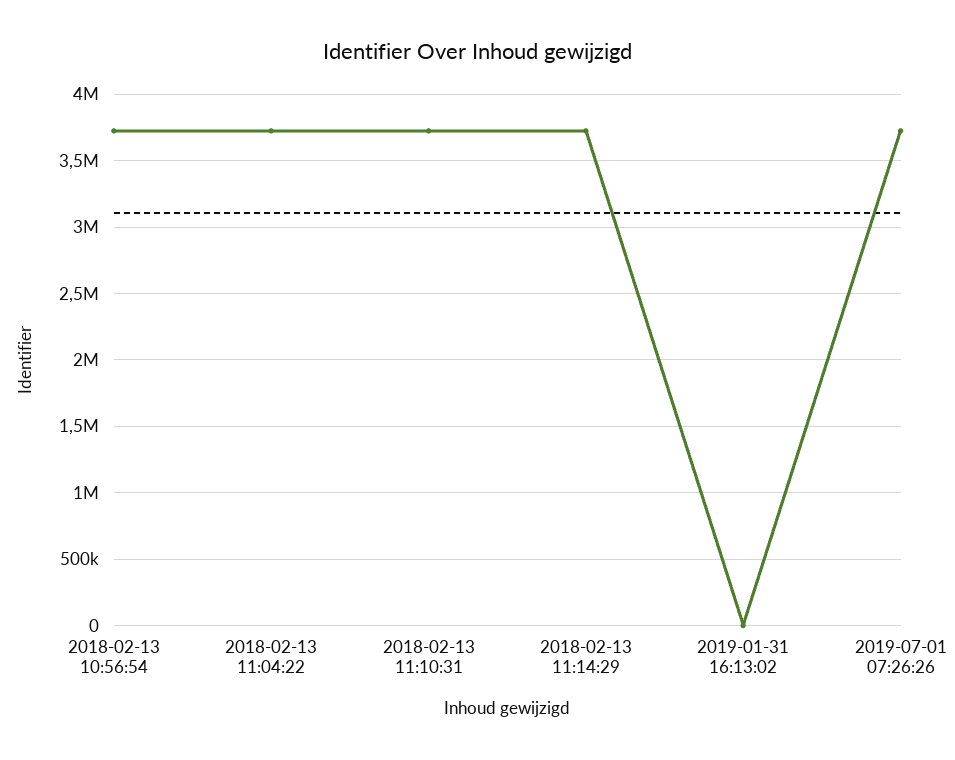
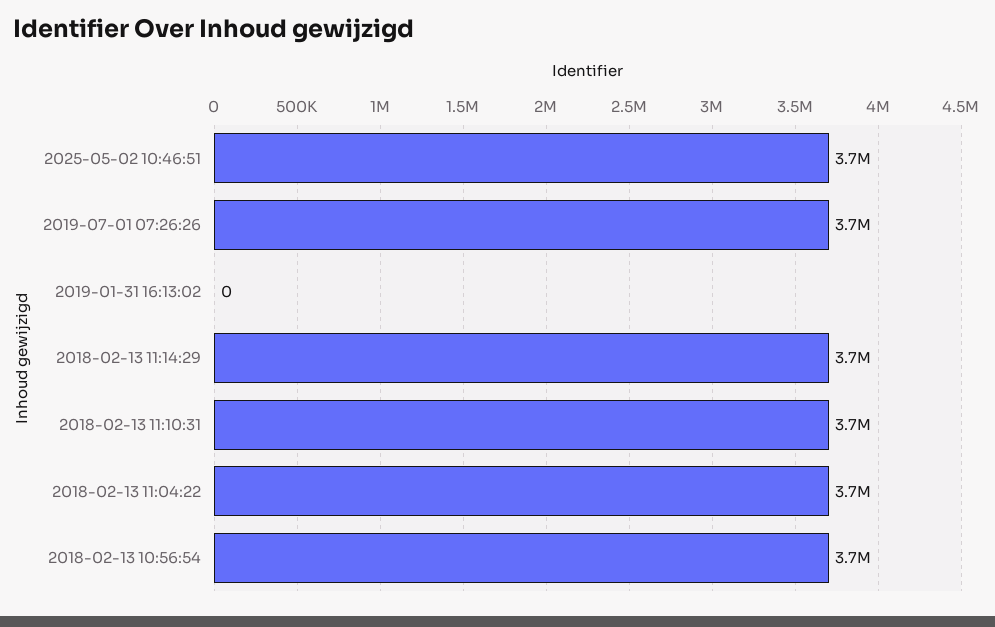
2025-05-02 10:46:51: none -> 3700000

